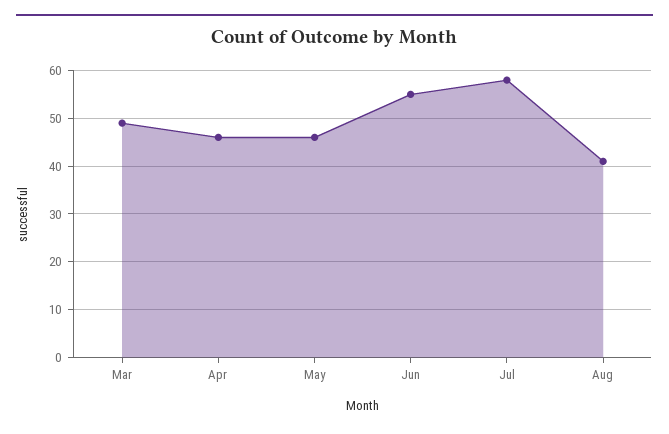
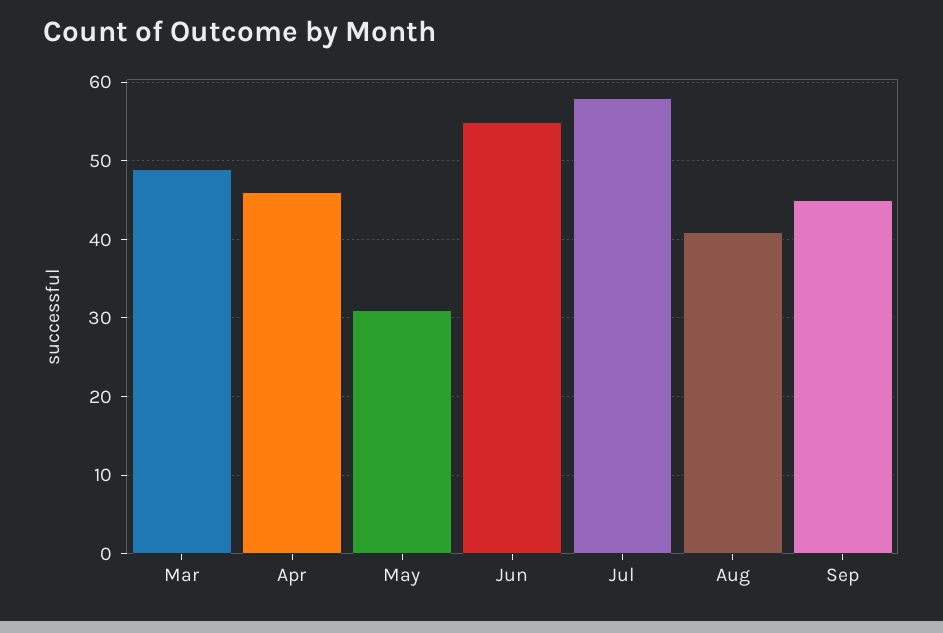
May: 45 -> 31
Sep: none -> 45

